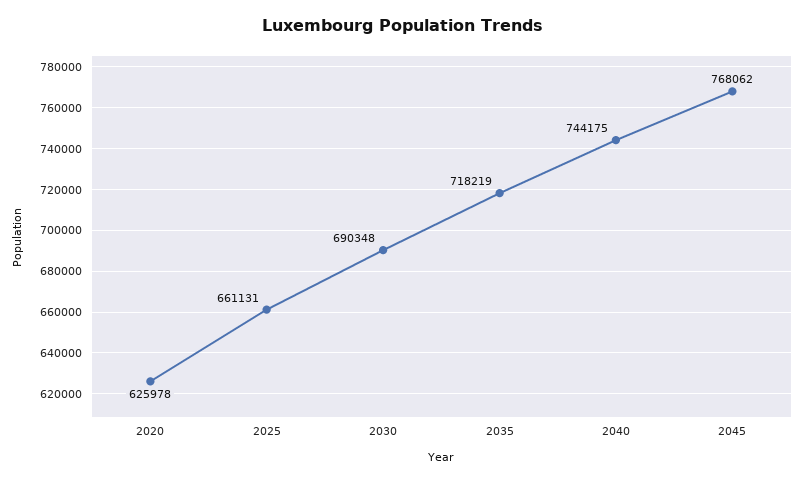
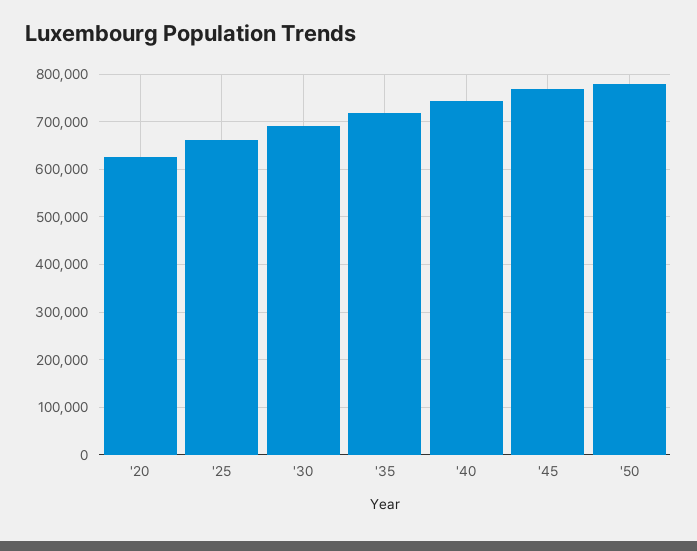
'50: none -> 780000

